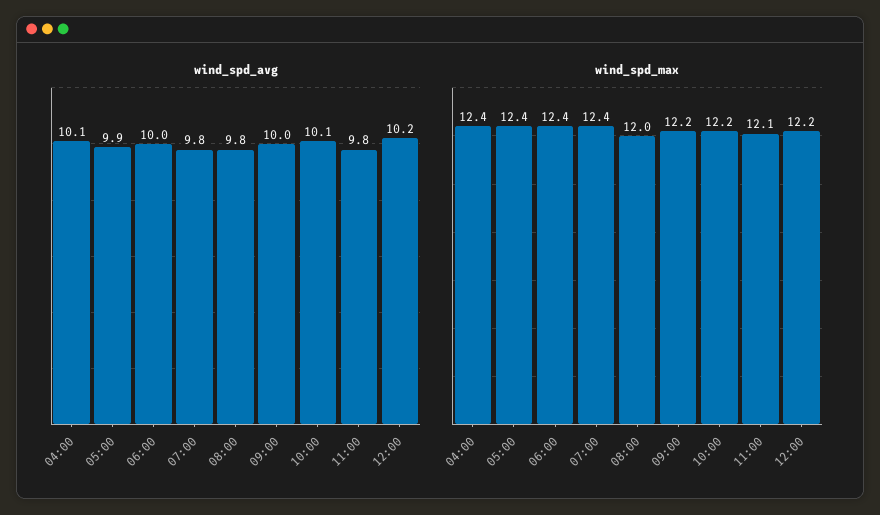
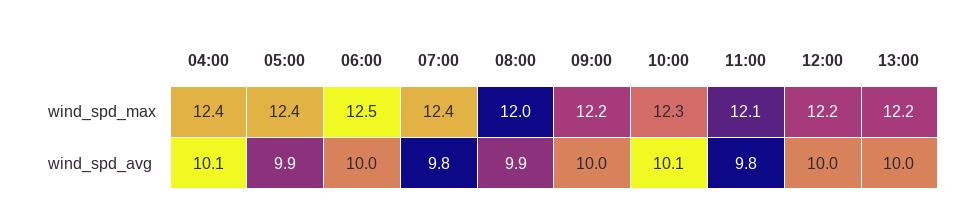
wind_spd_avg, 08:00: 9.8 -> 9.9
wind_spd_avg, 12:00: 10.2 -> 10
wind_spd_max, 06:00: 12.4 -> 12.5
wind_spd_max, 10:00: 12.2 -> 12.3
wind_spd_max, 13:00: none -> 12.2
wind_spd_avg, 13:00: none -> 10

